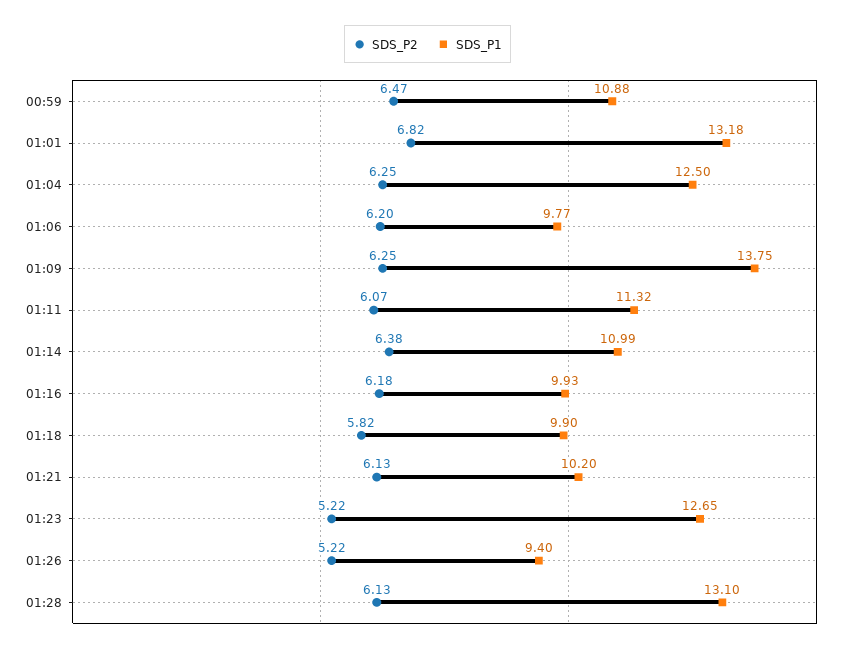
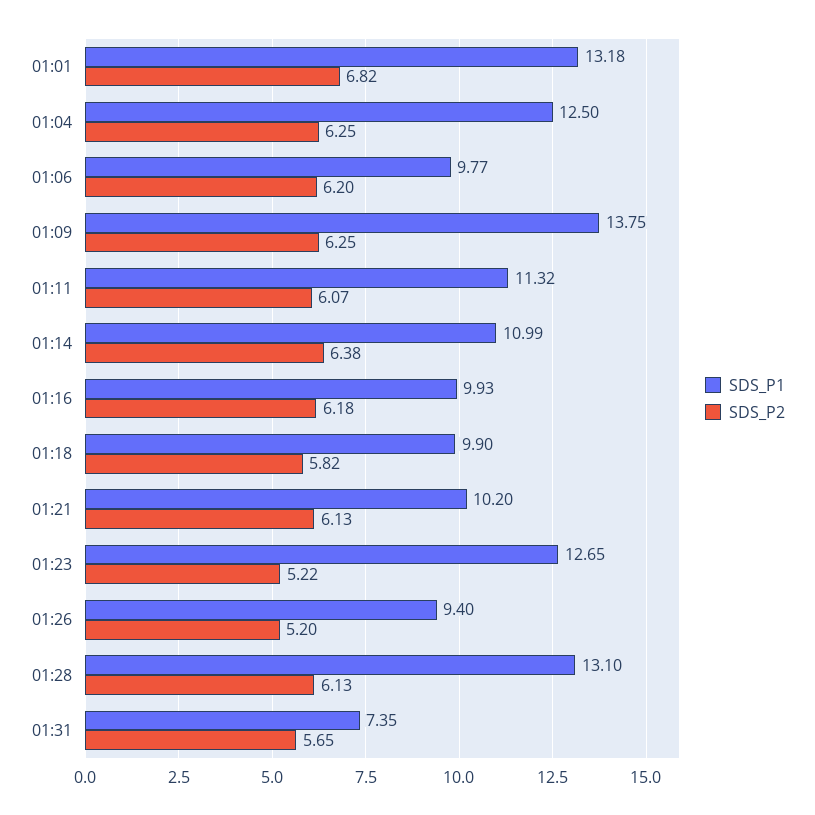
SDS_P2, 00:59: 6.47 -> none
SDS_P1, 00:59: 10.88 -> none
SDS_P2, 01:26: 5.22 -> 5.2
SDS_P1, 01:31: none -> 7.35
SDS_P2, 01:31: none -> 5.65

